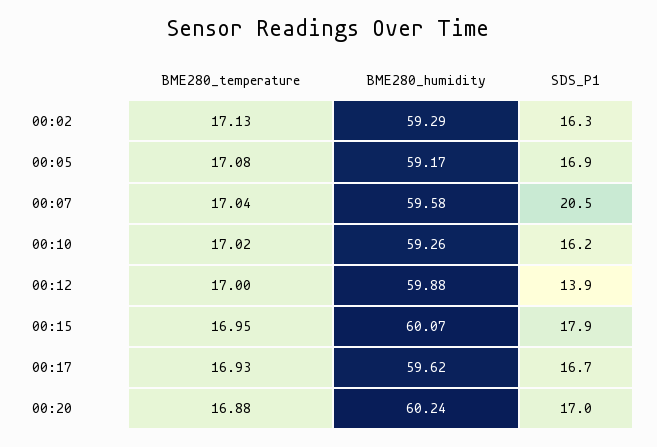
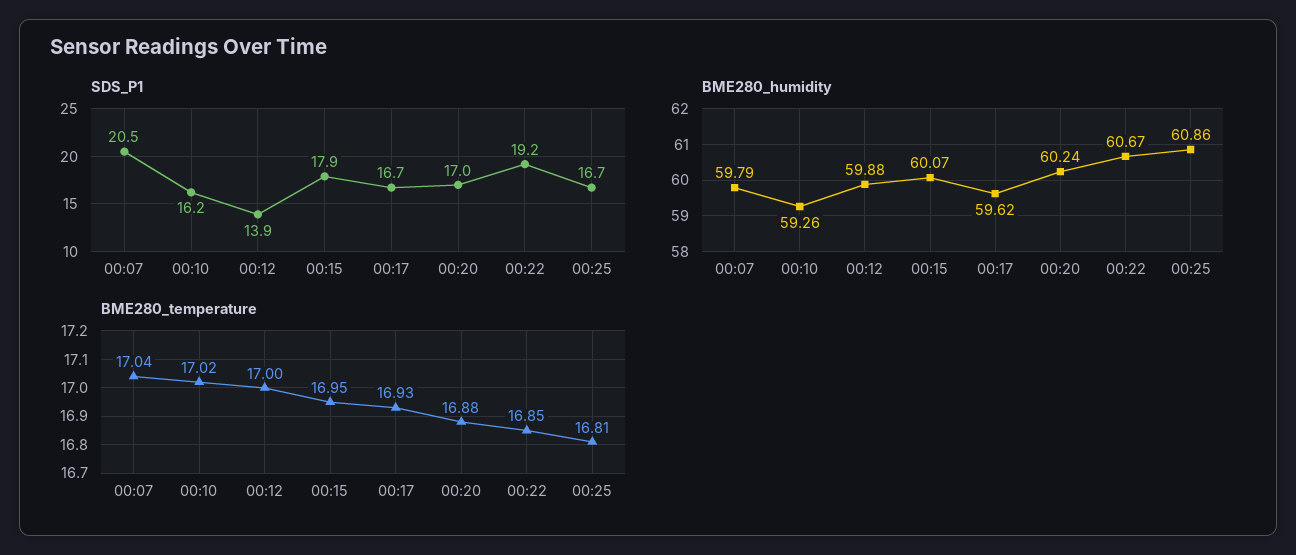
BME280_temperature, 00:02: 17.13 -> none
BME280_humidity, 00:02: 59.29 -> none
SDS_P1, 00:02: 16.3 -> none
BME280_temperature, 00:05: 17.08 -> none
BME280_humidity, 00:05: 59.17 -> none
SDS_P1, 00:05: 16.9 -> none
BME280_humidity, 00:07: 59.58 -> 59.79
SDS_P1, 00:22: none -> 19.2
SDS_P1, 00:25: none -> 16.7
BME280_humidity, 00:22: none -> 60.67
BME280_humidity, 00:25: none -> 60.86
BME280_temperature, 00:22: none -> 16.85
BME280_temperature, 00:25: none -> 16.81

